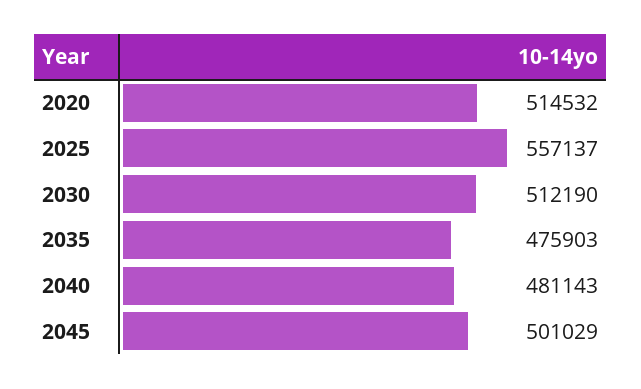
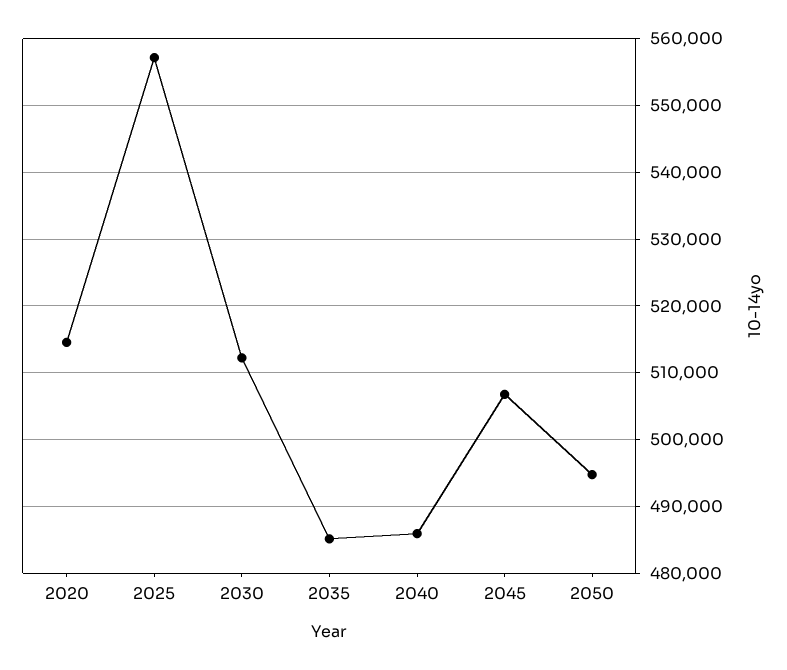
2035: 475903 -> 485000
2040: 481143 -> 486000
2045: 501029 -> 507000
2050: none -> 495000

